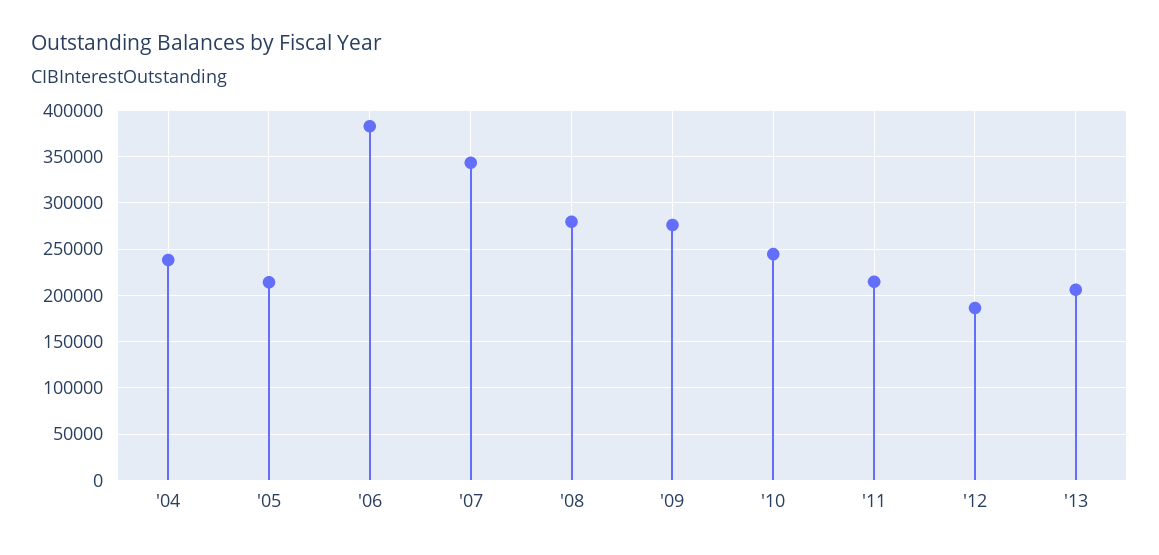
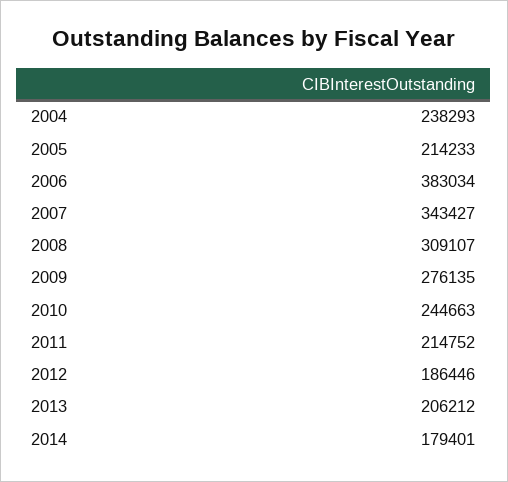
'08: 280000 -> 309107
2014: none -> 179401

